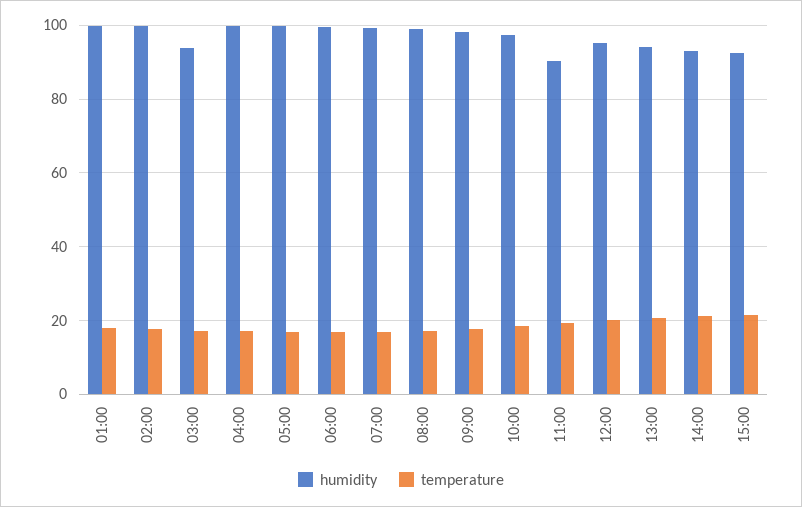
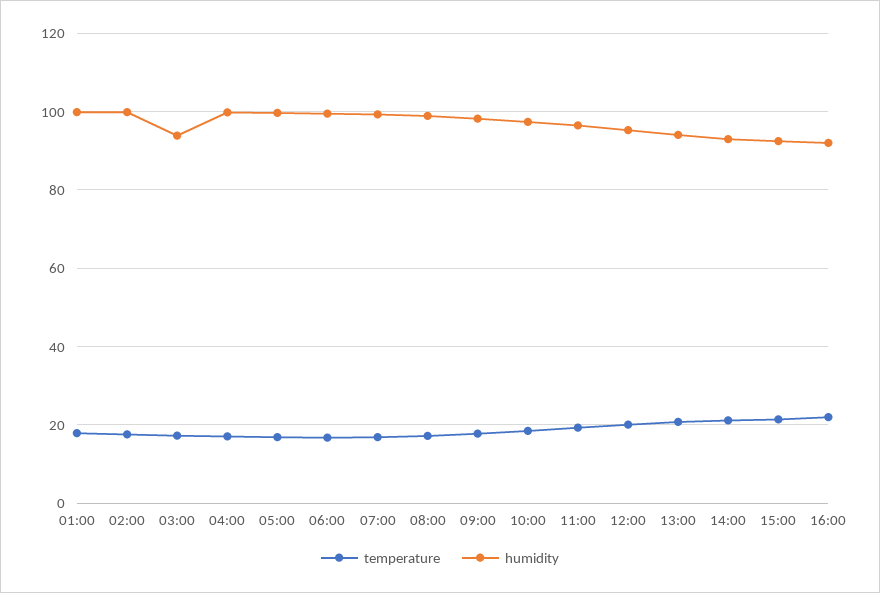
humidity, 11:00: 90 -> 96
temperature, 16:00: none -> 22
humidity, 16:00: none -> 92

